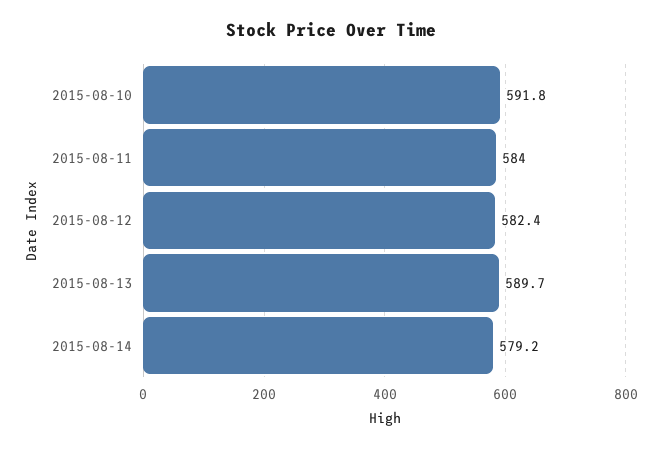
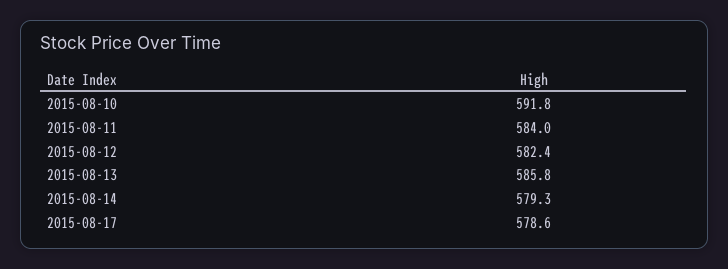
2015-08-13: 589.7 -> 585.8
2015-08-14: 579.2 -> 579.3
2015-08-17: none -> 578.6

